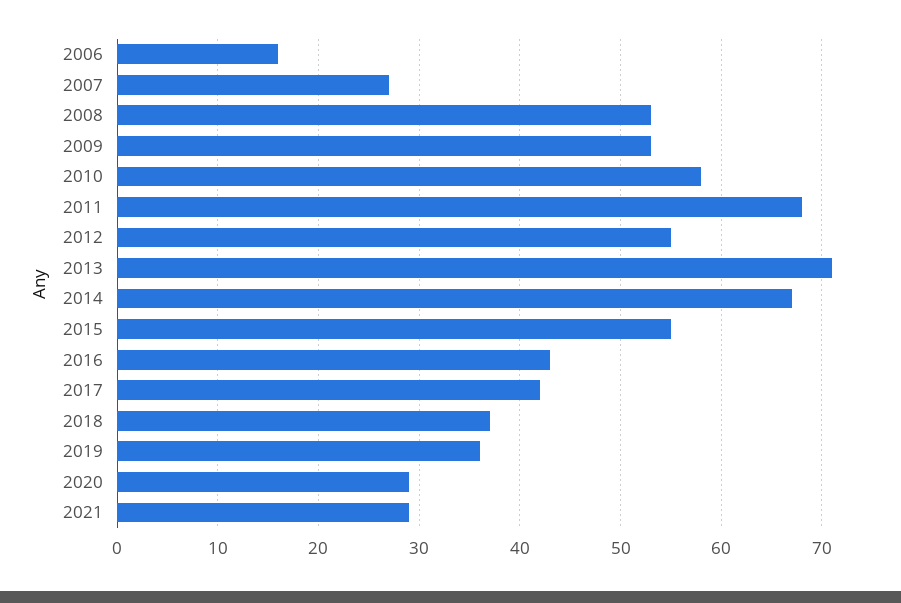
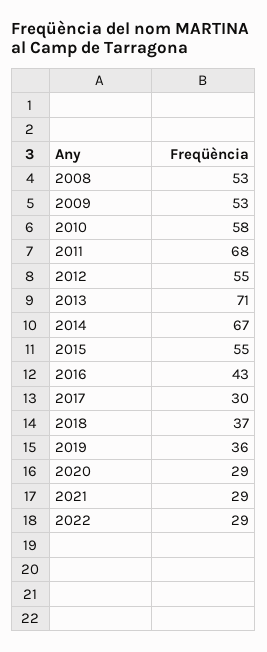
2006: 16 -> none
2007: 27 -> none
2017: 42 -> 30
2022: none -> 29

